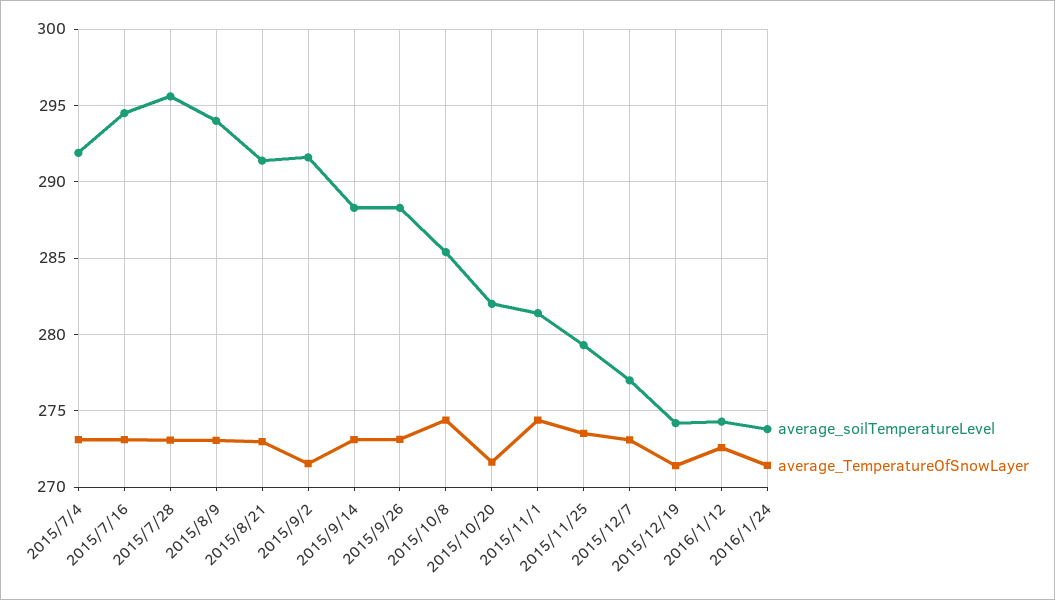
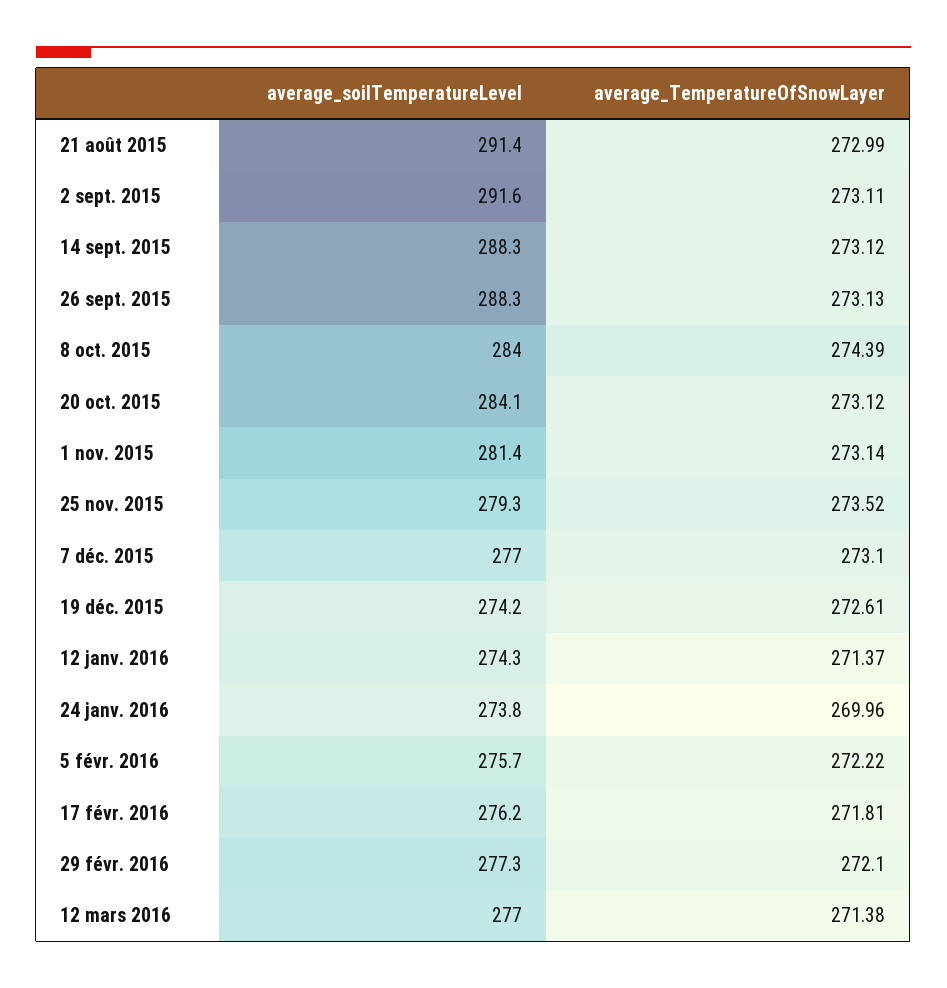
average_soilTemperatureLevel, 2015/7/4: 292 -> none
average_TemperatureOfSnowLayer, 2015/7/4: 273 -> none
average_soilTemperatureLevel, 2015/7/16: 294.5 -> none
average_TemperatureOfSnowLayer, 2015/7/16: 273 -> none
average_soilTemperatureLevel, 2015/7/28: 295.5 -> none
average_TemperatureOfSnowLayer, 2015/7/28: 273 -> none
average_soilTemperatureLevel, 2015/8/9: 294 -> none
average_TemperatureOfSnowLayer, 2015/8/9: 273 -> none
average_TemperatureOfSnowLayer, 2015/9/2: 271.5 -> 273.11
average_soilTemperatureLevel, 2015/10/8: 285.5 -> 284
average_soilTemperatureLevel, 2015/10/20: 282 -> 284.1
average_TemperatureOfSnowLayer, 2015/10/20: 271.5 -> 273.12
average_TemperatureOfSnowLayer, 2015/11/1: 274.5 -> 273.14
average_TemperatureOfSnowLayer, 2015/12/19: 271.5 -> 272.61
average_TemperatureOfSnowLayer, 2016/1/12: 272.5 -> 271.37
average_TemperatureOfSnowLayer, 2016/1/24: 271.5 -> 269.96
average_soilTemperatureLevel, 5 févr. 2016: none -> 275.7
average_TemperatureOfSnowLayer, 5 févr. 2016: none -> 272.22
average_soilTemperatureLevel, 17 févr. 2016: none -> 276.2
average_TemperatureOfSnowLayer, 17 févr. 2016: none -> 271.81
average_soilTemperatureLevel, 29 févr. 2016: none -> 277.3
average_TemperatureOfSnowLayer, 29 févr. 2016: none -> 272.1
average_soilTemperatureLevel, 12 mars 2016: none -> 277
average_TemperatureOfSnowLayer, 12 mars 2016: none -> 271.38

